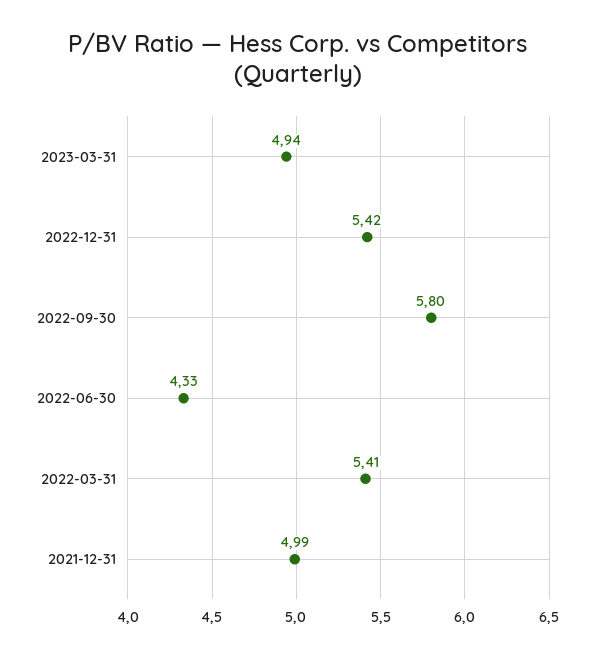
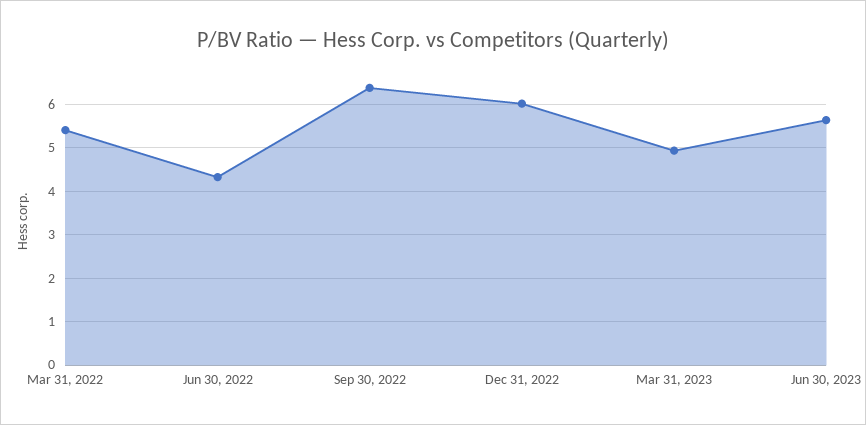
2022-12-31: 5.42 -> 6
2022-09-30: 5.8 -> 6.4
2021-12-31: 4.99 -> none
Jun 30, 2023: none -> 5.6

